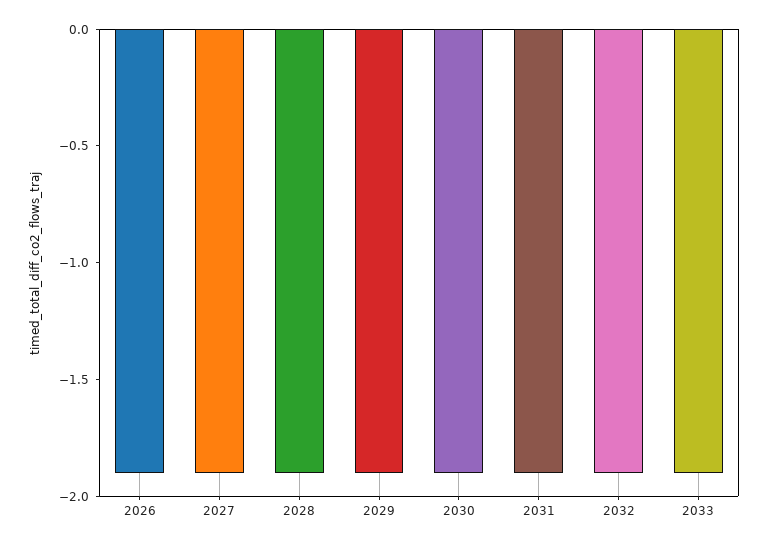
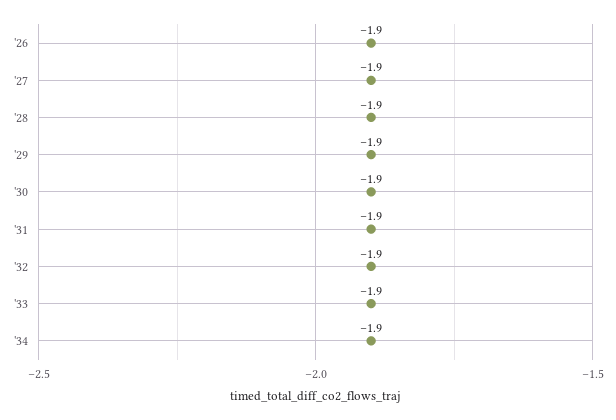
'34: none -> -1.9

